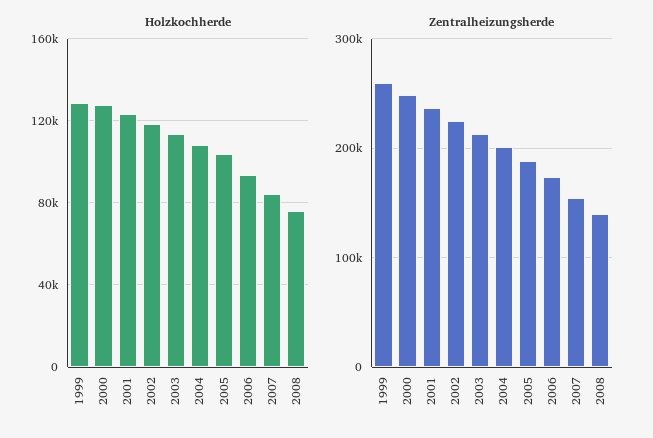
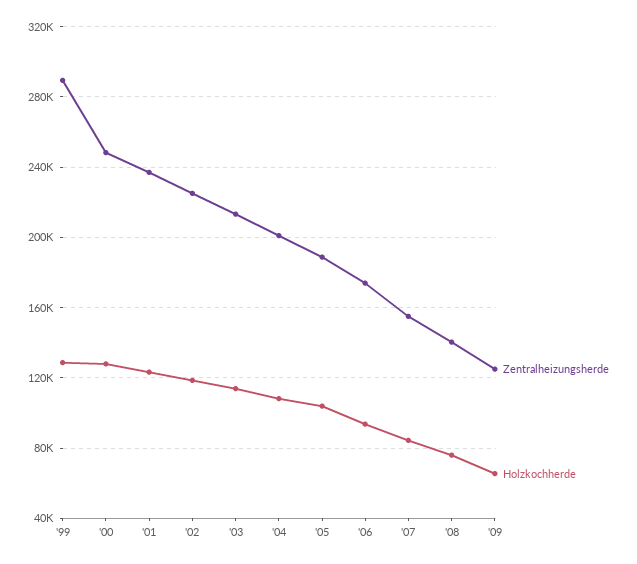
Zentralheizungsherde, 1999: 260000 -> 290000
Zentralheizungsherde, '09: none -> 125000
Holzkochherde, '09: none -> 65000

